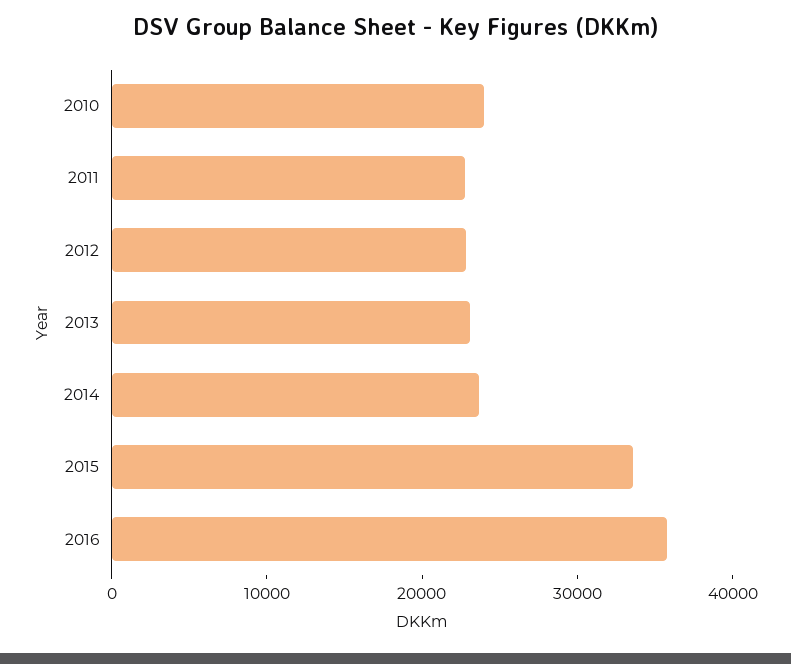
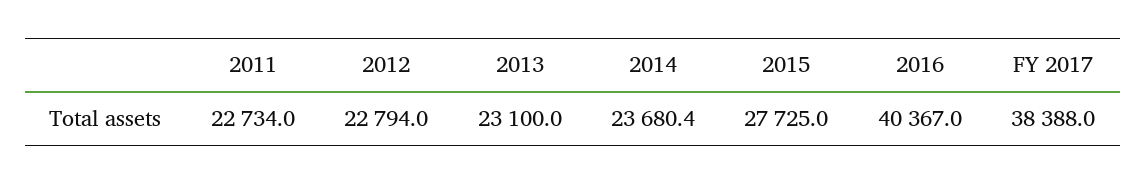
2010: 24000 -> none
2015: 34000 -> 27725
2016: 36000 -> 40367
FY 2017: none -> 38388

